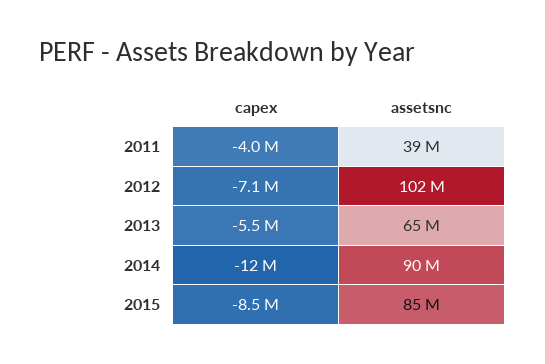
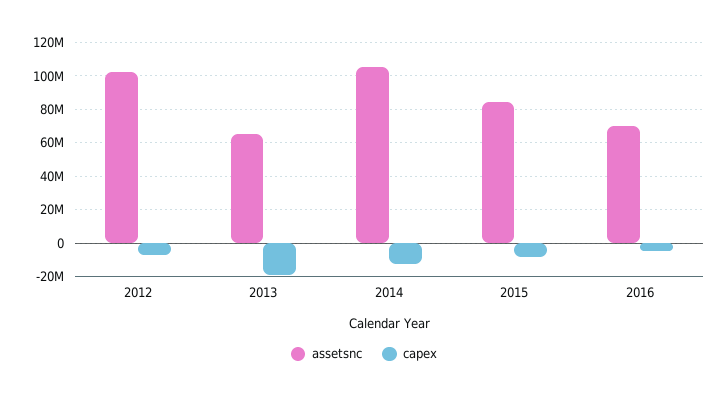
capex, 2011: -4000000 -> none
assetsnc, 2011: 39000000 -> none
capex, 2013: -5500000 -> -20000000
assetsnc, 2014: 90000000 -> 105000000
assetsnc, 2016: none -> 70000000
capex, 2016: none -> -5000000

